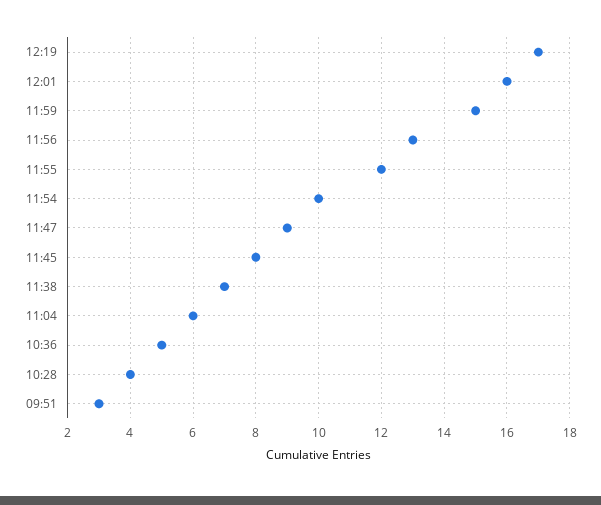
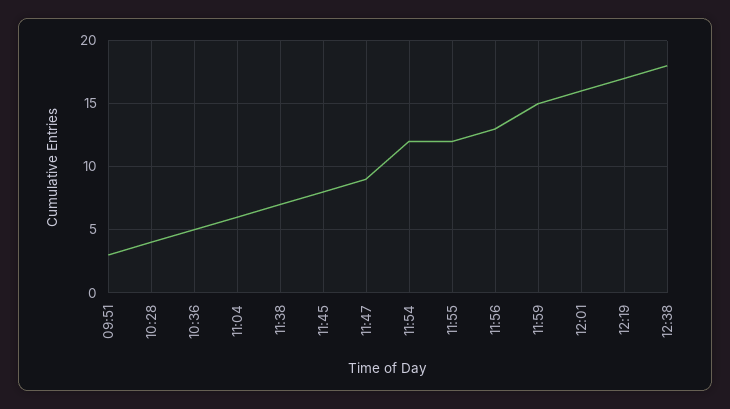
11:54: 10 -> 12
12:38: none -> 18

